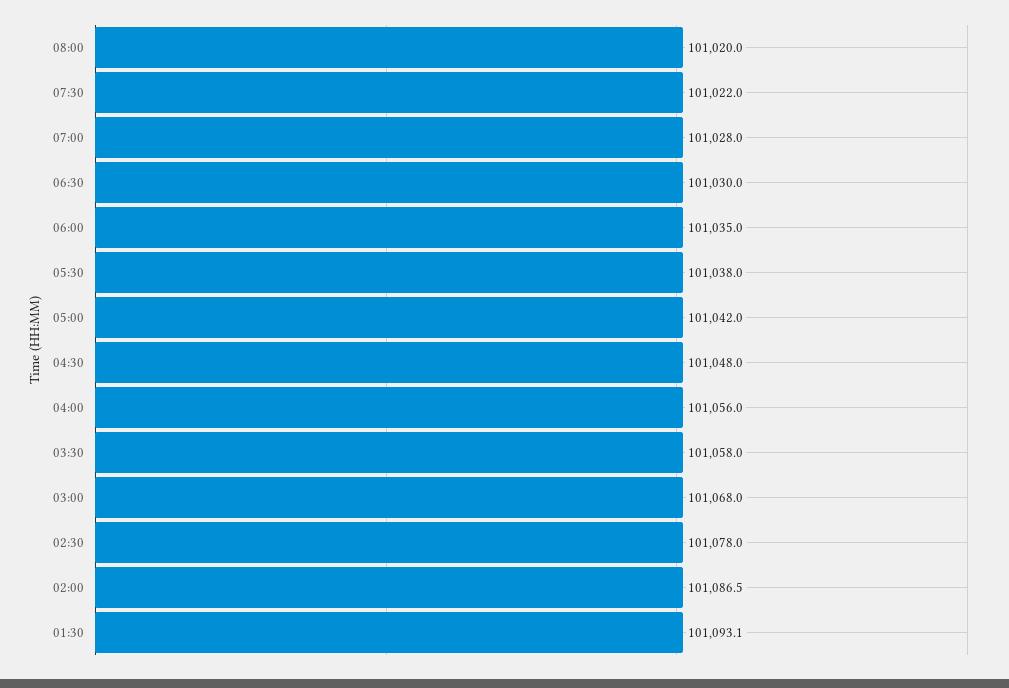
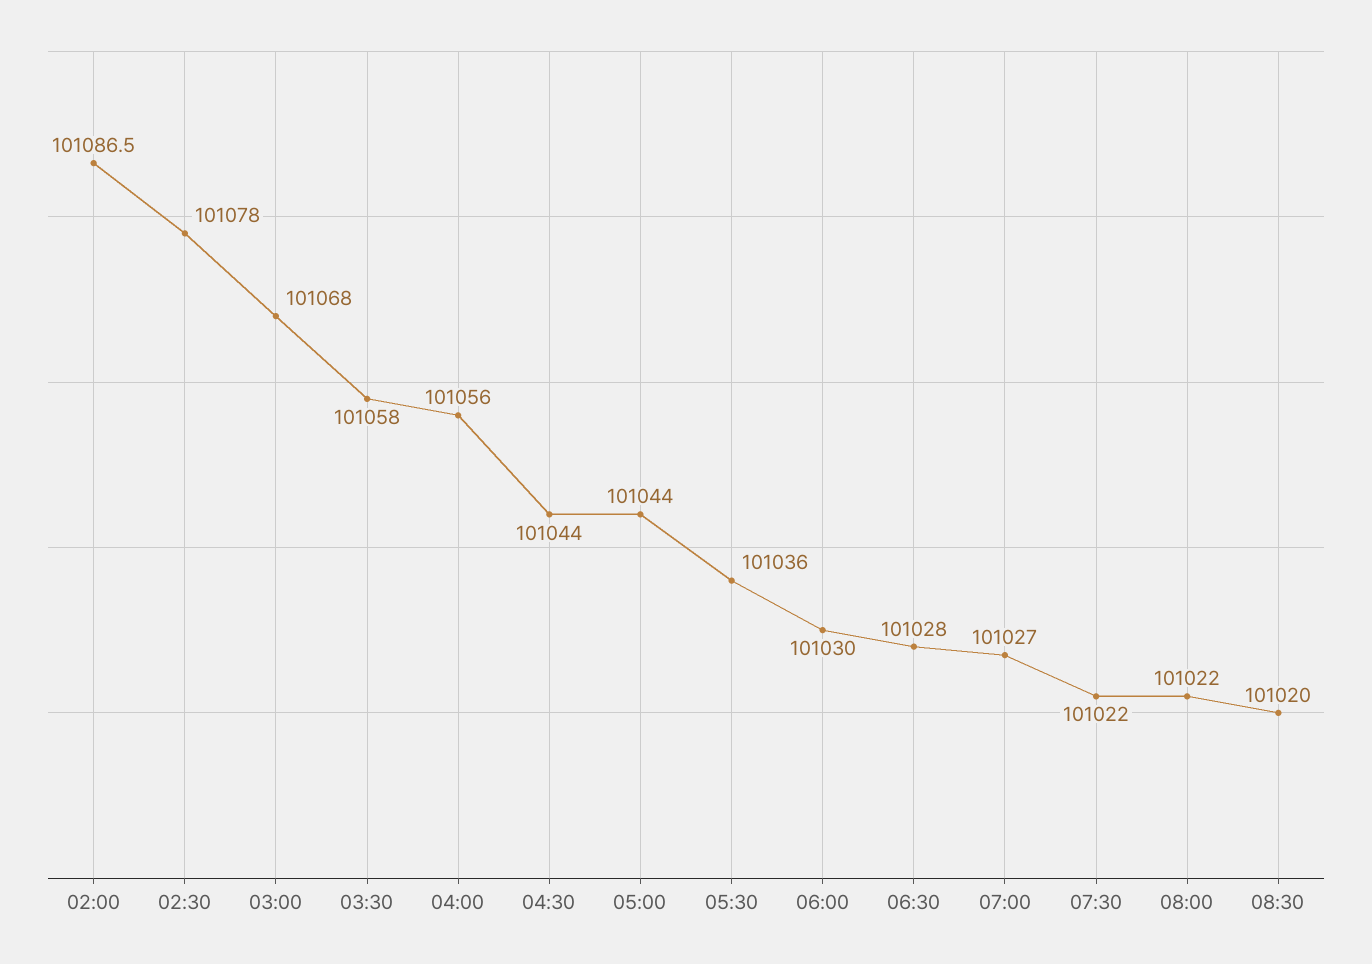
08:00: 101020 -> 101022
07:00: 101028 -> 101027
06:30: 101030 -> 101028
06:00: 101035 -> 101030
05:30: 101038 -> 101036
05:00: 101042 -> 101044
04:30: 101048 -> 101044
01:30: 101093.1 -> none
08:30: none -> 101020

